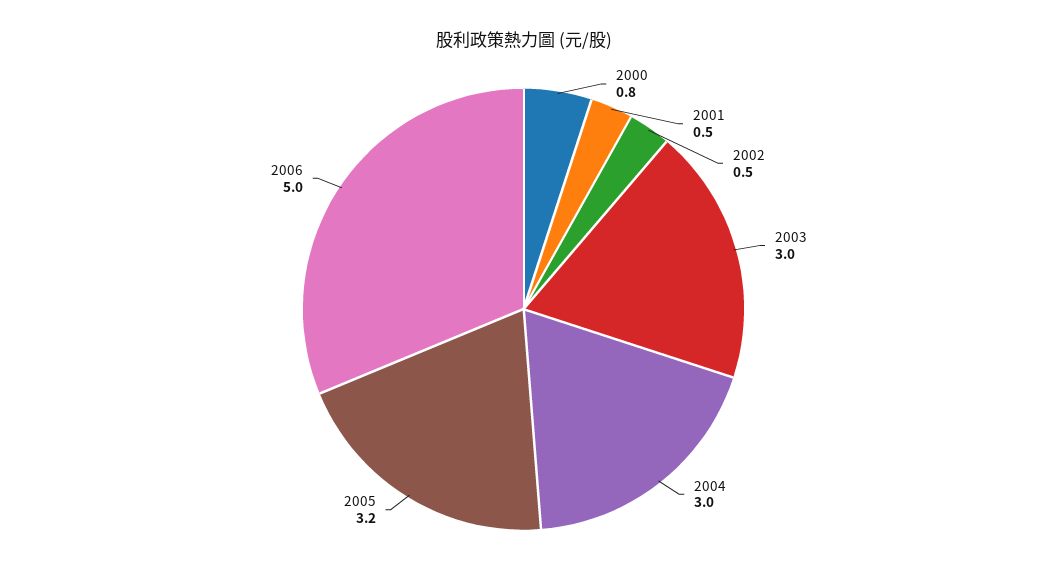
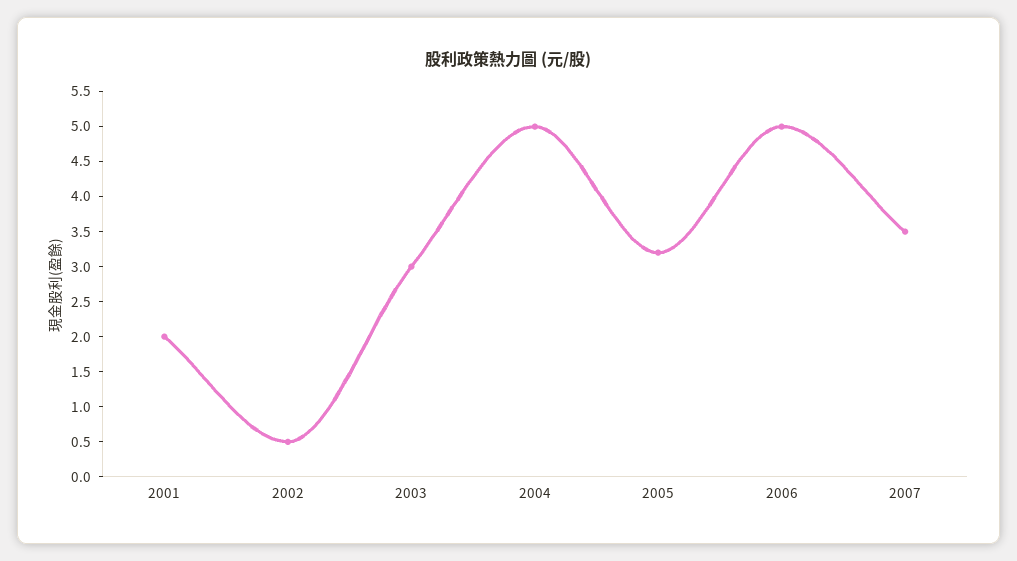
2000: 0.8 -> none
2001: 0.5 -> 2
2004: 3 -> 5
2007: none -> 3.5

